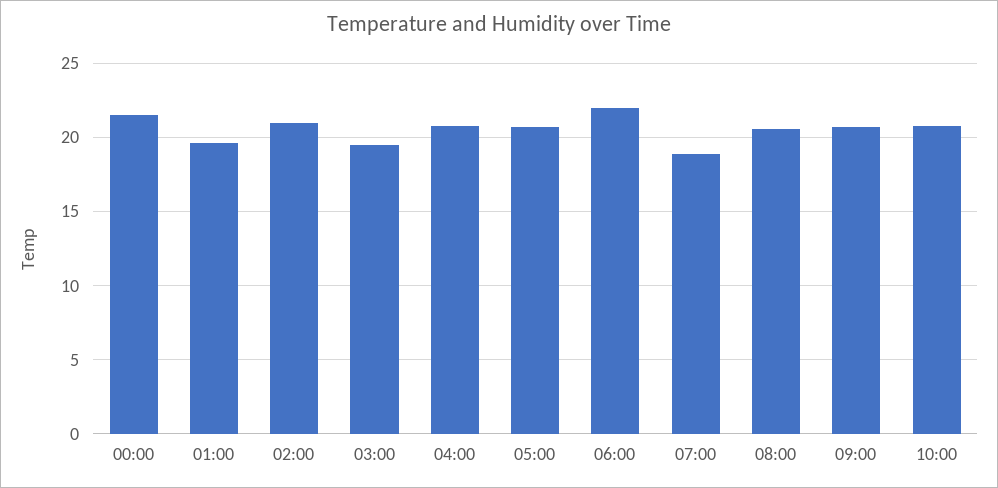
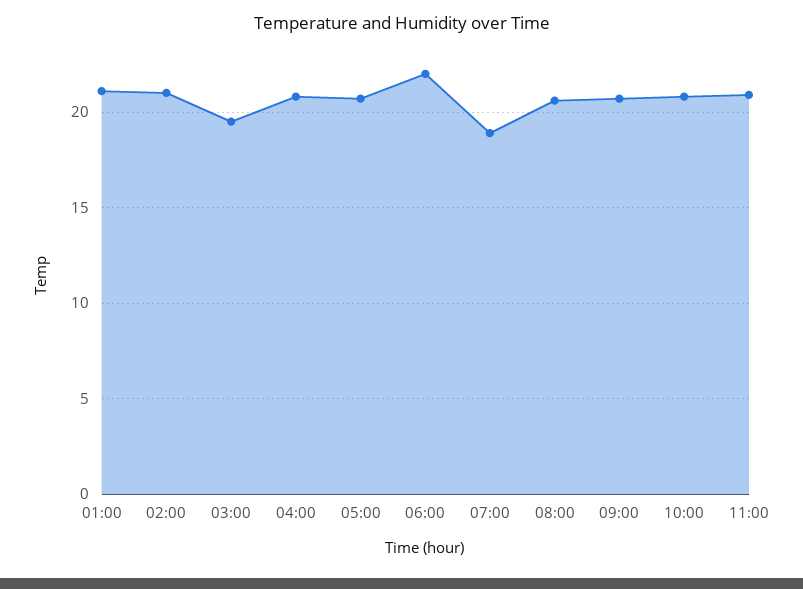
00:00: 21.5 -> none
01:00: 19.5 -> 21
11:00: none -> 21

